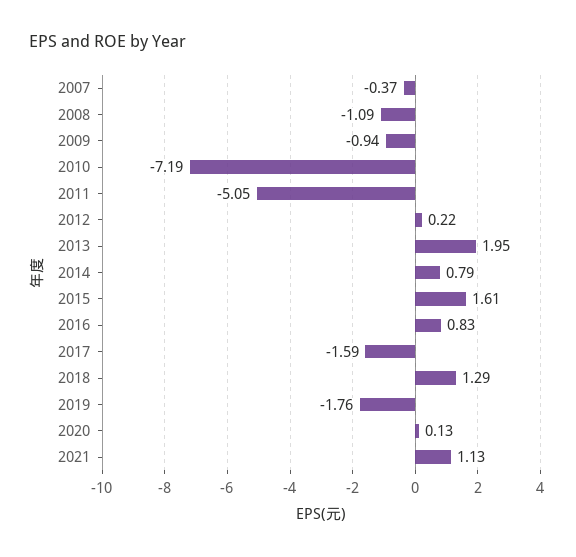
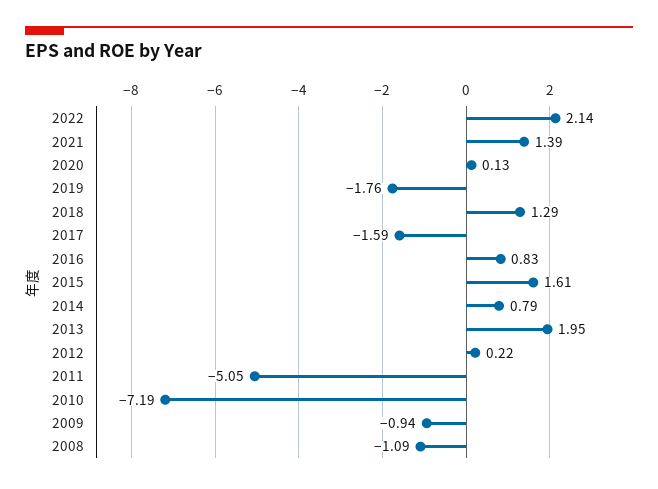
2007: -0.37 -> none
2021: 1.13 -> 1.39
2022: none -> 2.14

